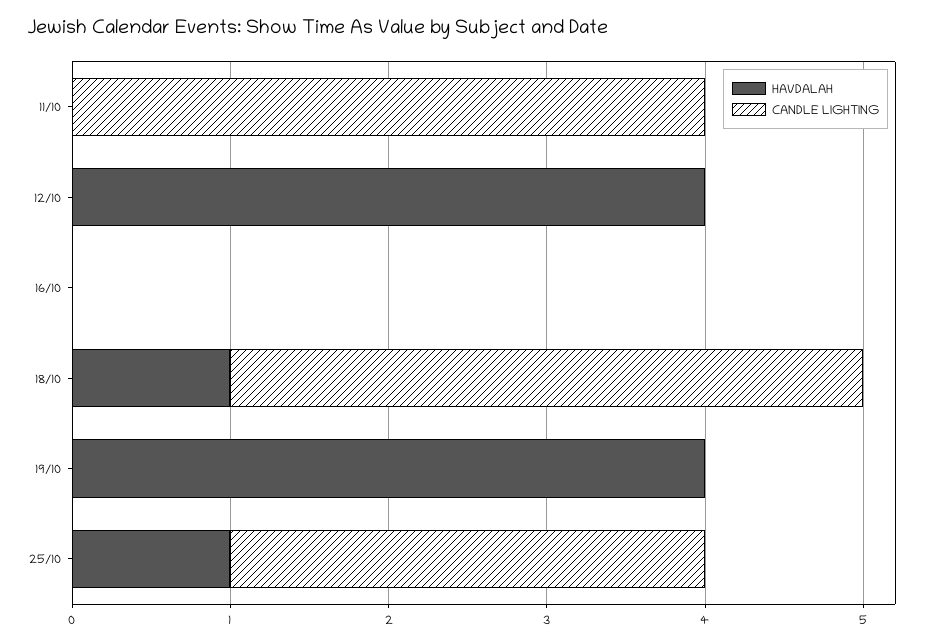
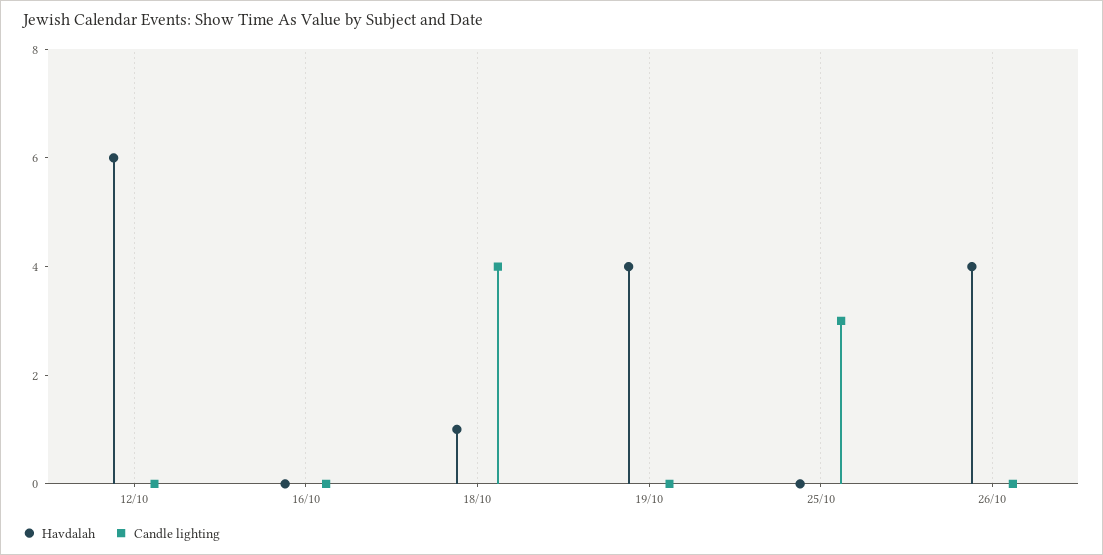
HAVDALAH, 11/10: 0 -> none
CANDLE LIGHTING, 11/10: 4 -> none
HAVDALAH, 12/10: 4 -> 6
HAVDALAH, 25/10: 1 -> 0
HAVDALAH, 26/10: none -> 4
CANDLE LIGHTING, 26/10: none -> 0

